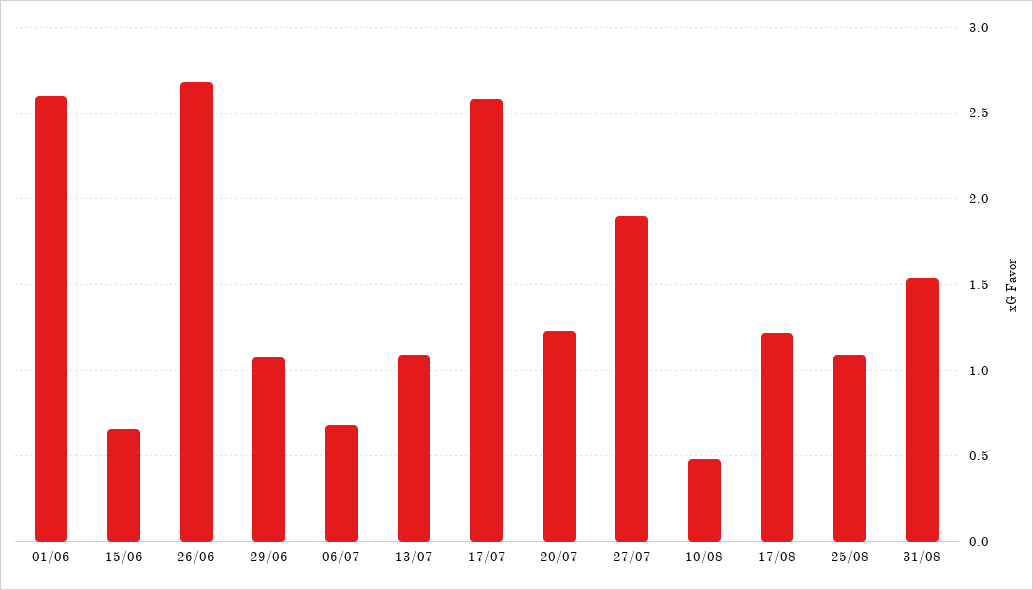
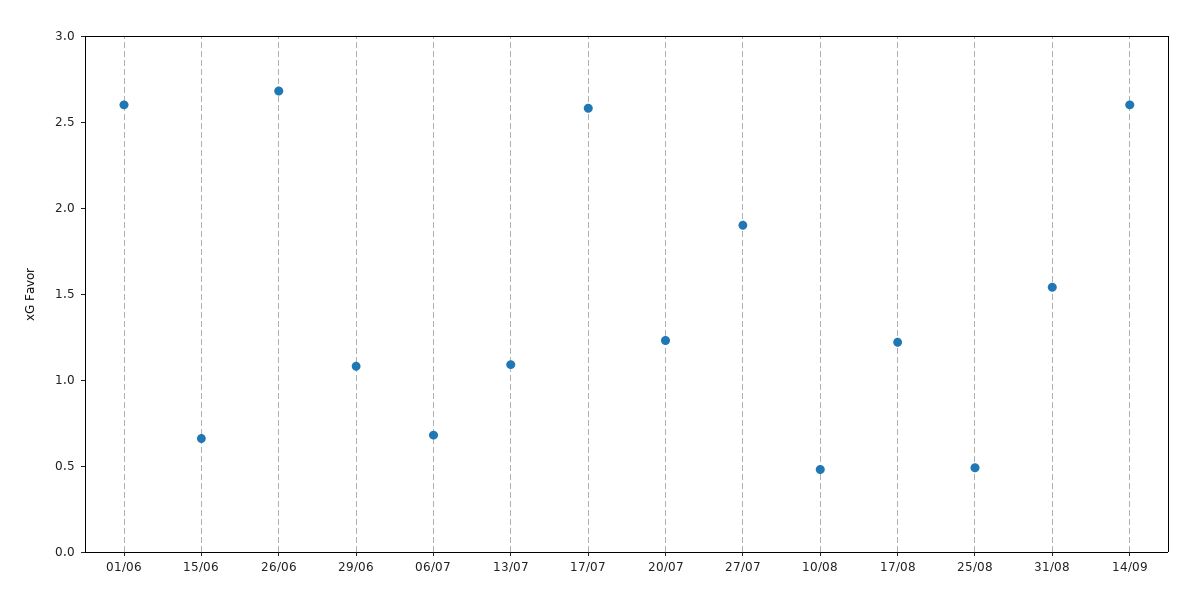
25/08: 1.1 -> 0.5
14/09: none -> 2.6

